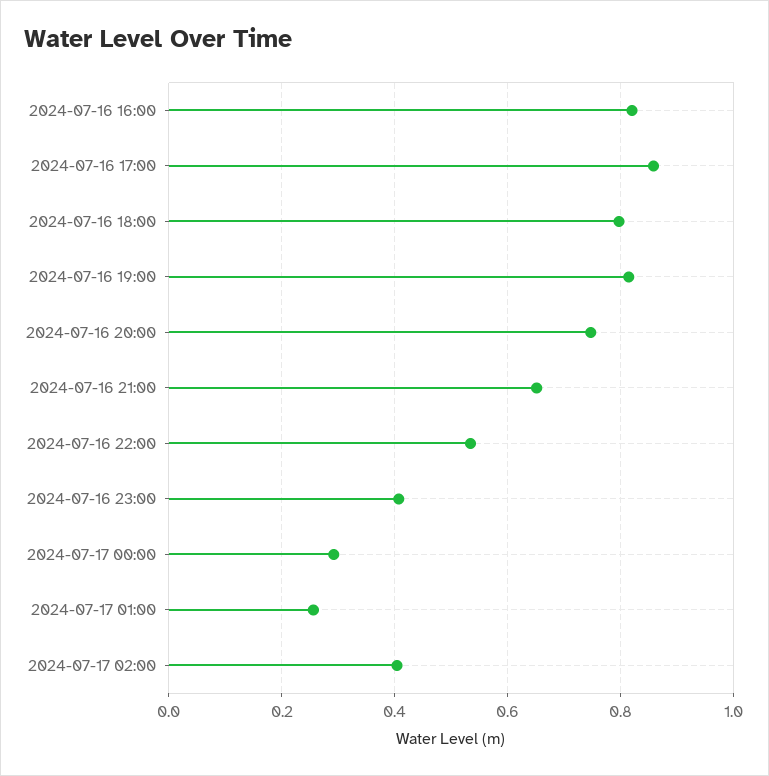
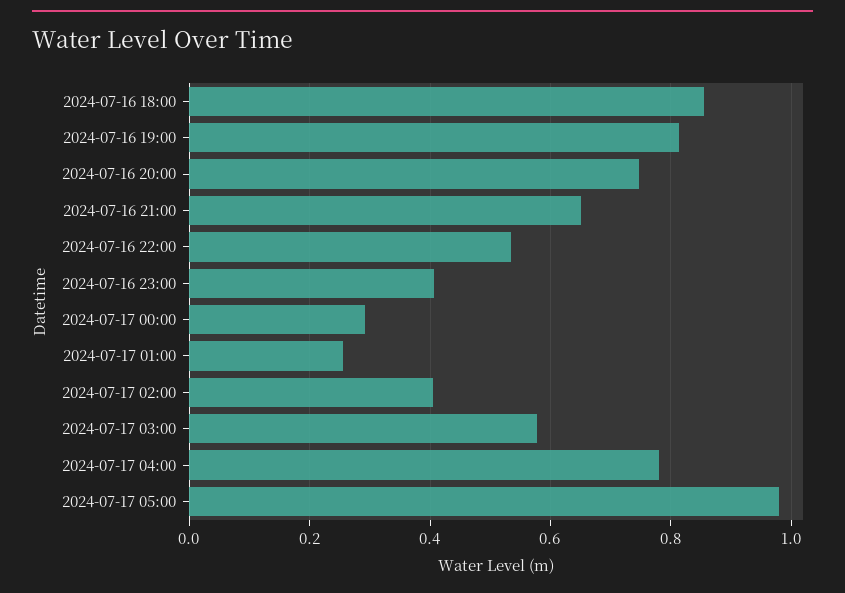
2024-07-16 16:00: 0.82 -> none
2024-07-16 17:00: 0.86 -> none
2024-07-16 18:00: 0.8 -> 0.86
2024-07-17 03:00: none -> 0.58
2024-07-17 04:00: none -> 0.78
2024-07-17 05:00: none -> 0.98

